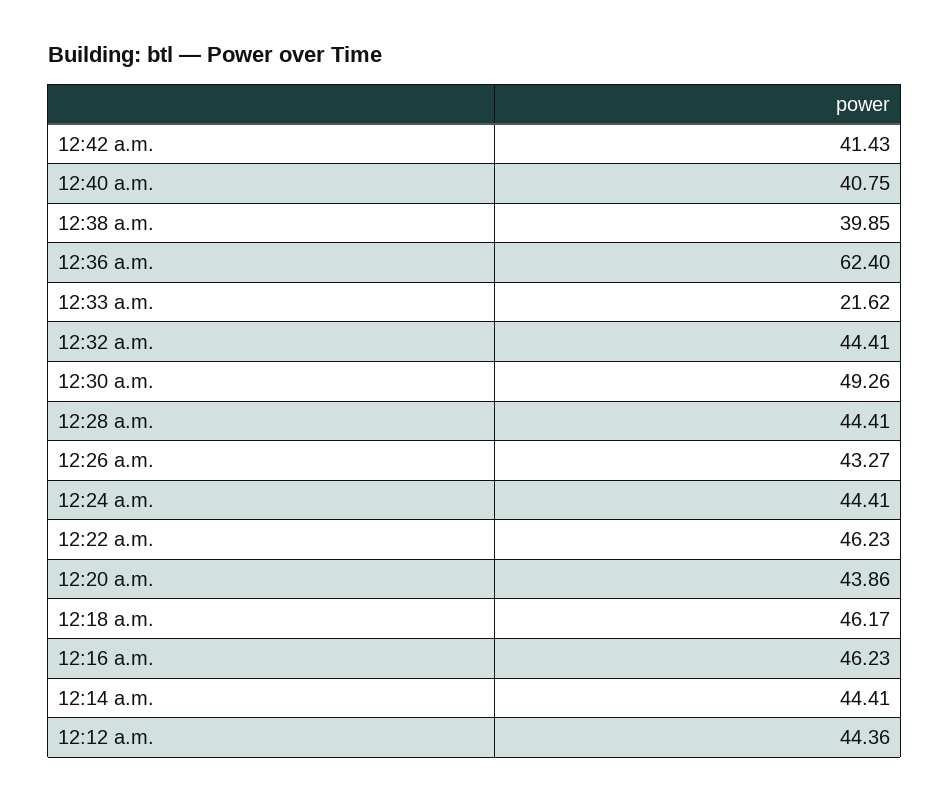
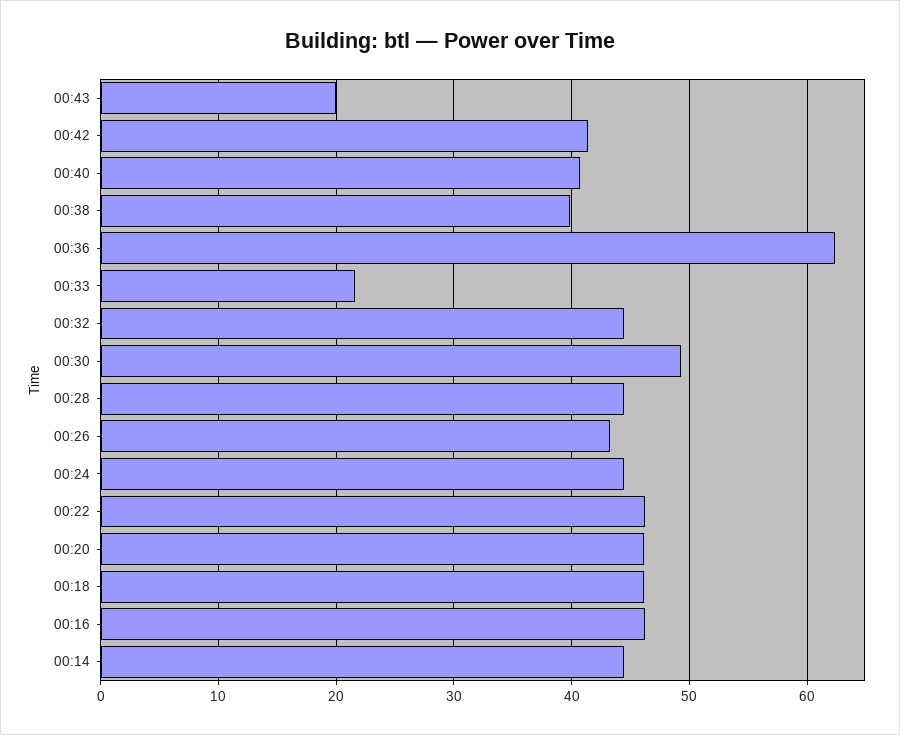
12:20 a.m.: 43.86 -> 46
12:12 a.m.: 44.36 -> none
00:43: none -> 20

